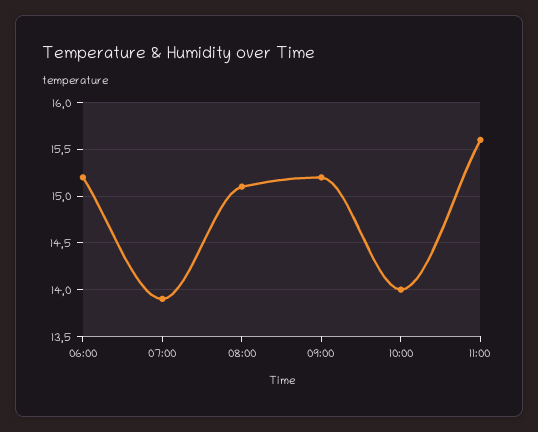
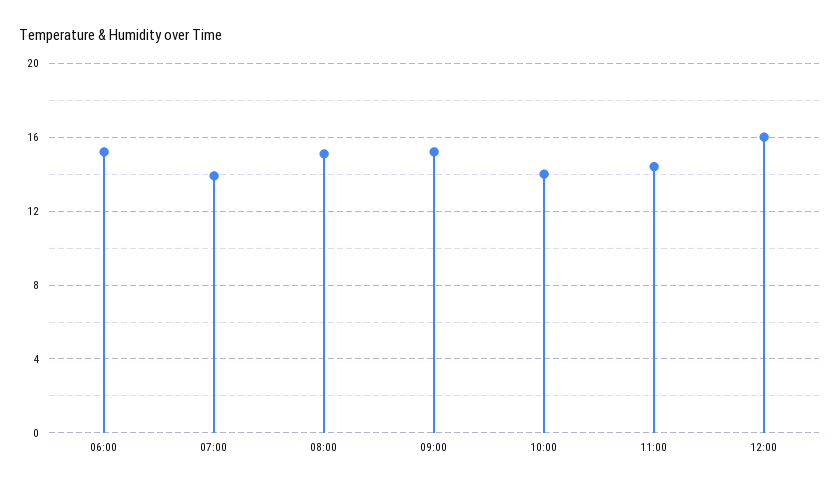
11:00: 15.6 -> 14.5
12:00: none -> 16

